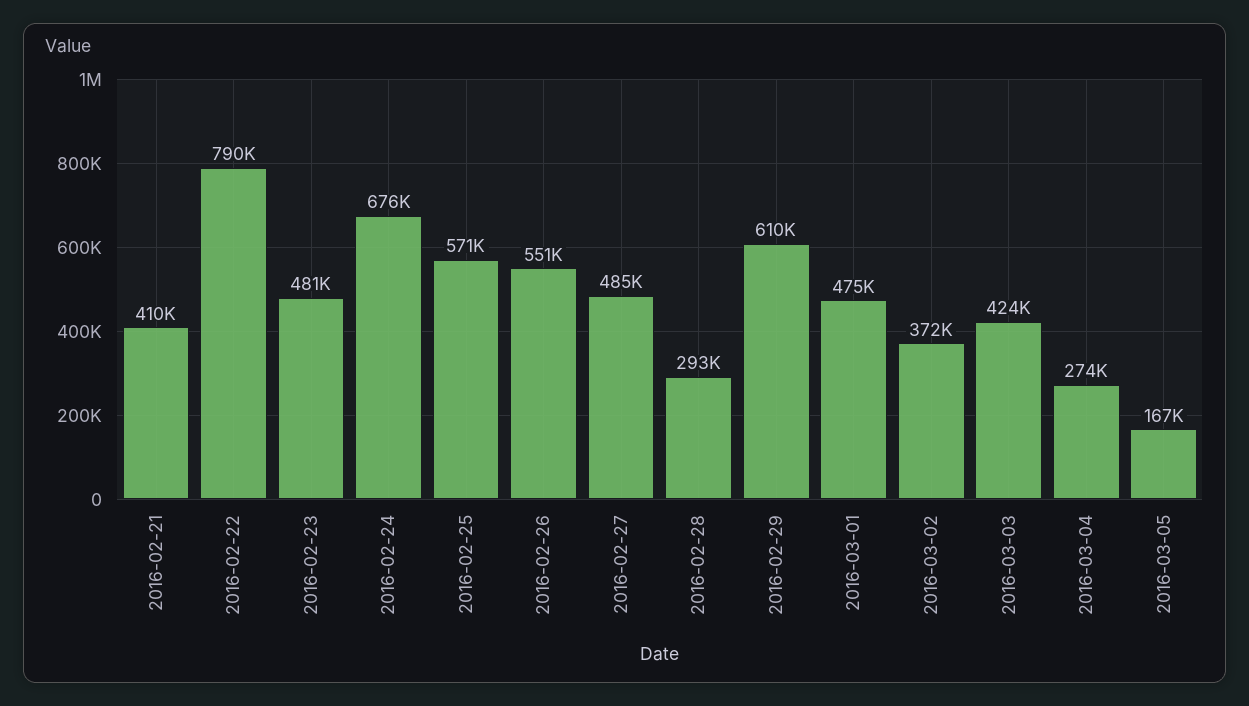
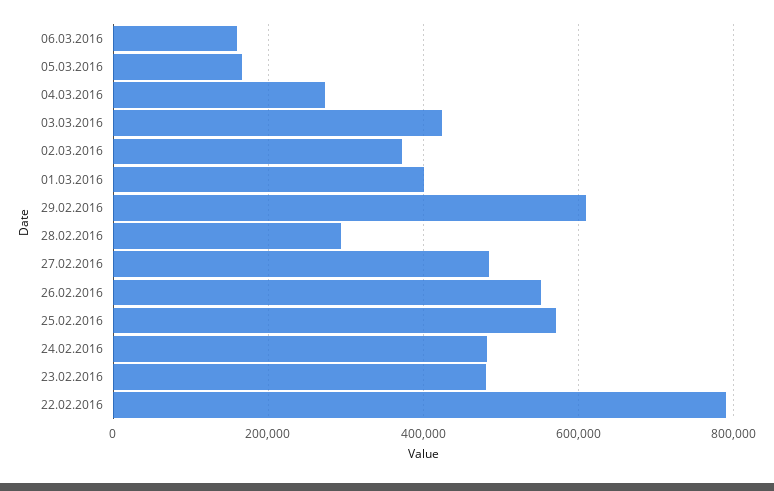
2016-02-21: 410000 -> none
2016-02-24: 676000 -> 480000
2016-03-01: 475000 -> 400000
06.03.2016: none -> 160000

